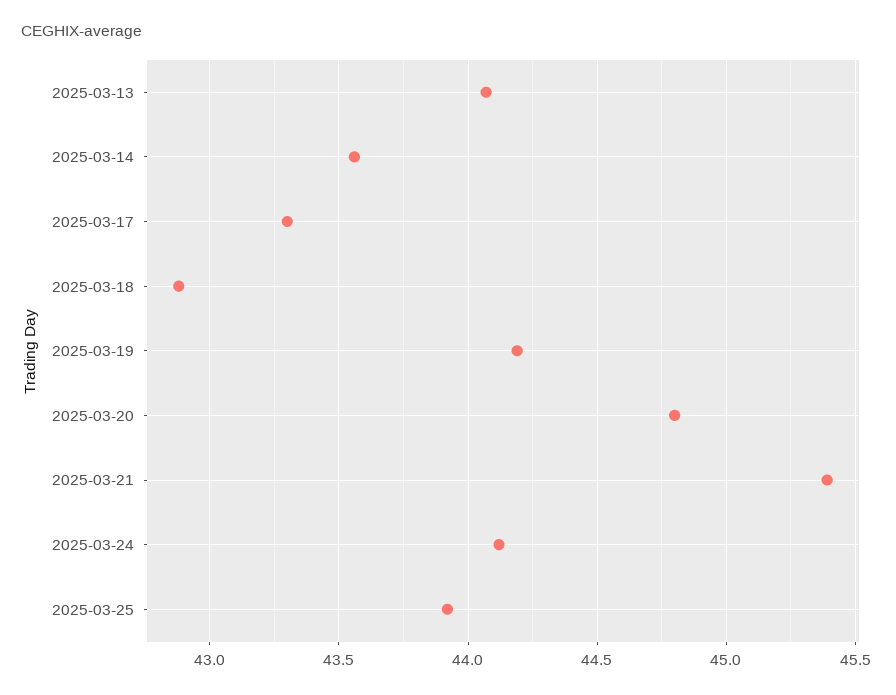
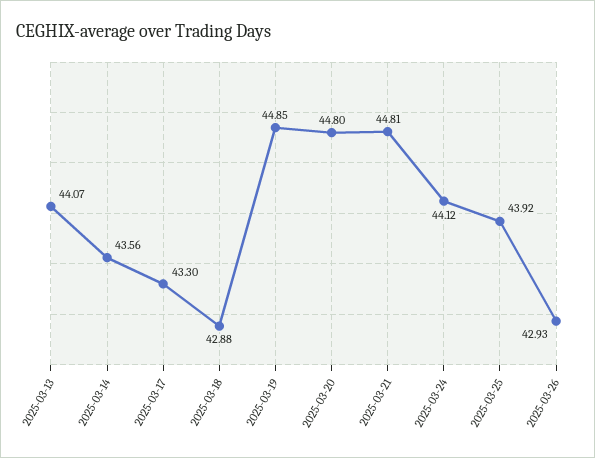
2025-03-19: 44.2 -> 44.85
2025-03-21: 45.4 -> 44.81
2025-03-26: none -> 42.93

